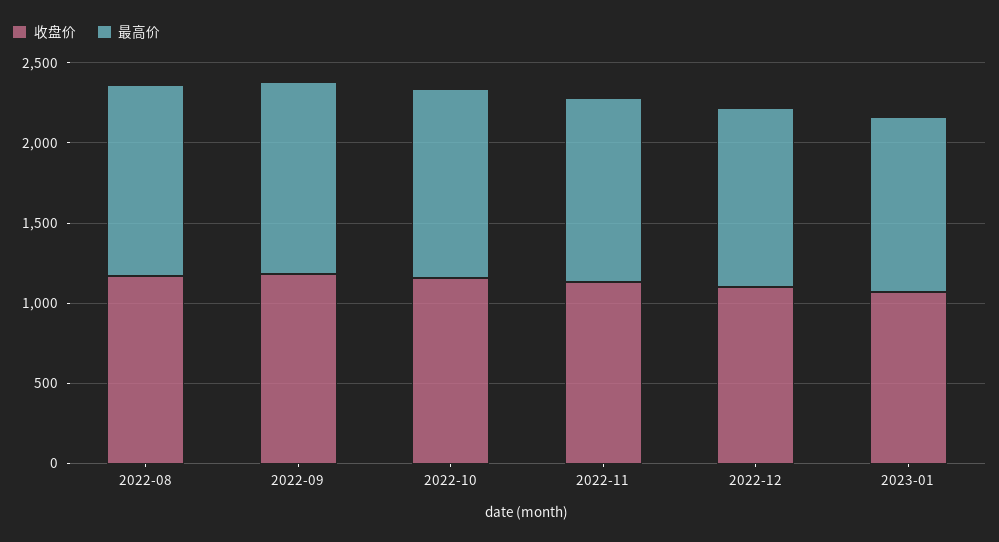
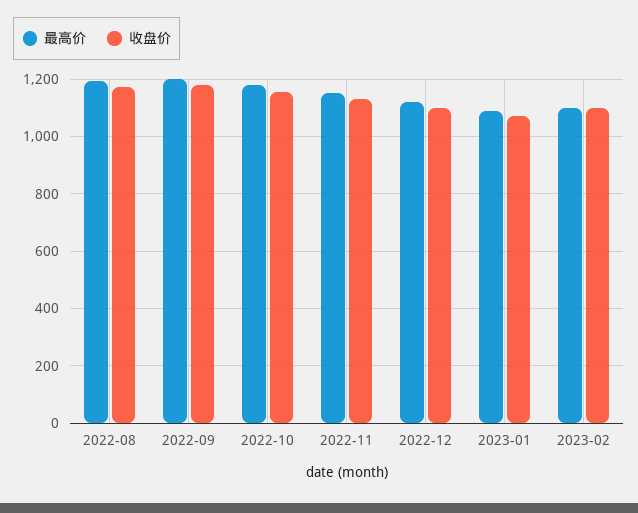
最高价, 2023-02: none -> 1100
收盘价, 2023-02: none -> 1100

